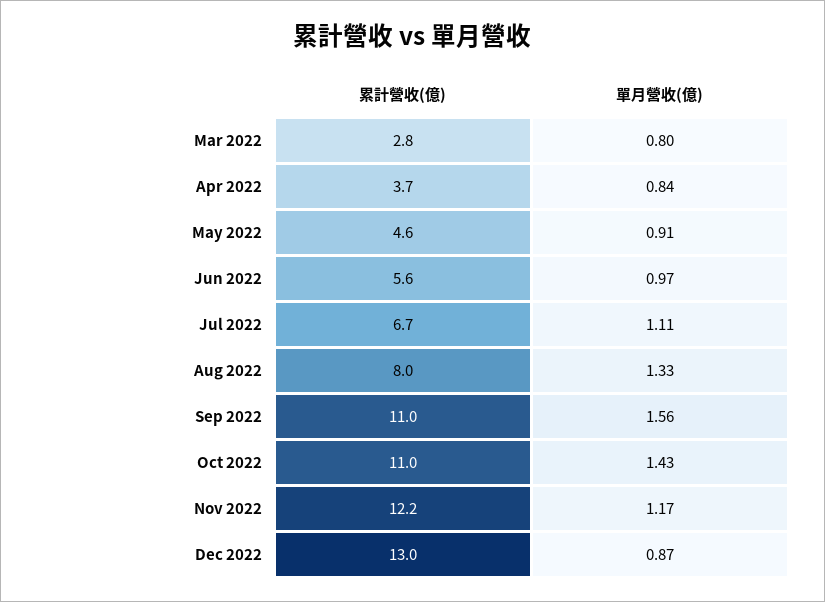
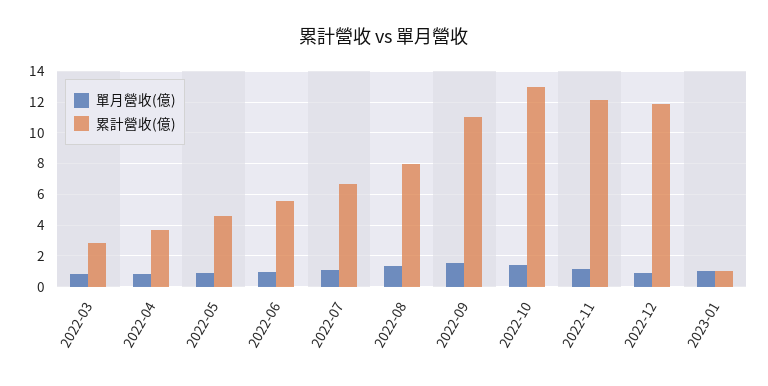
累計營收(億), Oct 2022: 11 -> 13
累計營收(億), Dec 2022: 13 -> 12
單月營收(億), 2023-01: none -> 1
累計營收(億), 2023-01: none -> 1

